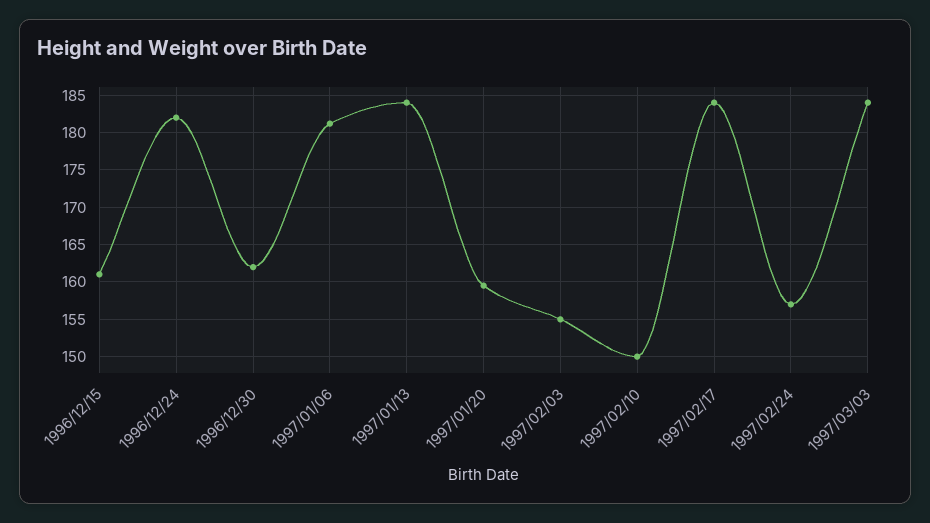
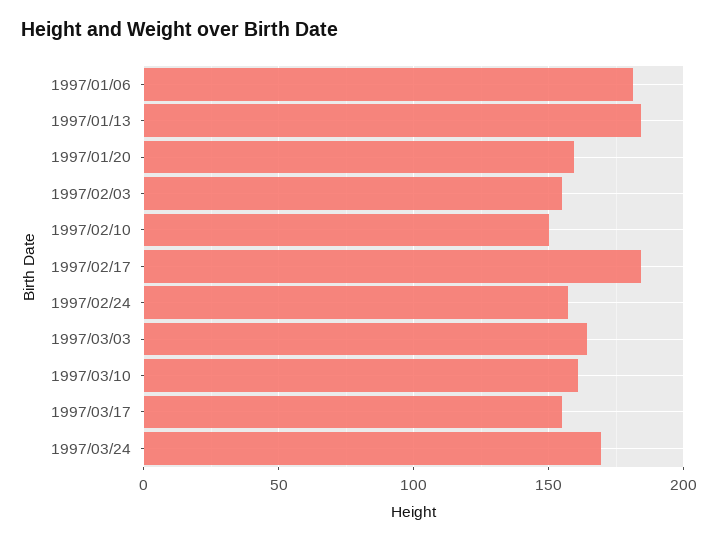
1996/12/15: 161 -> none
1996/12/24: 182 -> none
1996/12/30: 162 -> none
1997/03/03: 184 -> 165
1997/03/10: none -> 160
1997/03/17: none -> 155
1997/03/24: none -> 170

